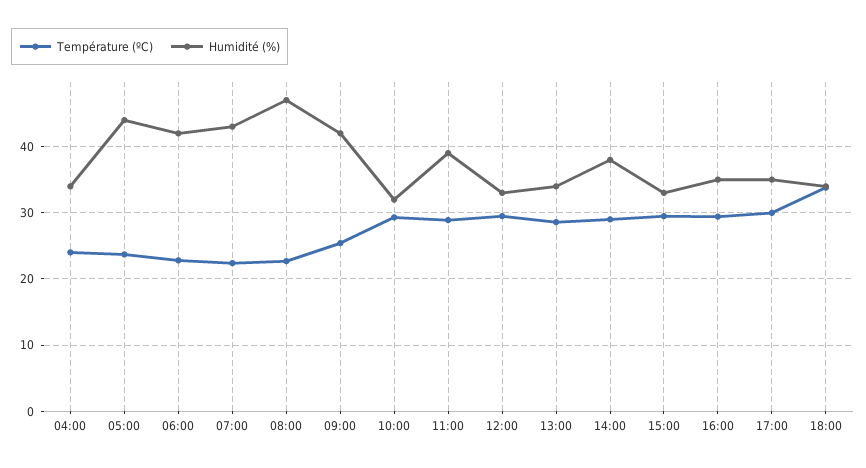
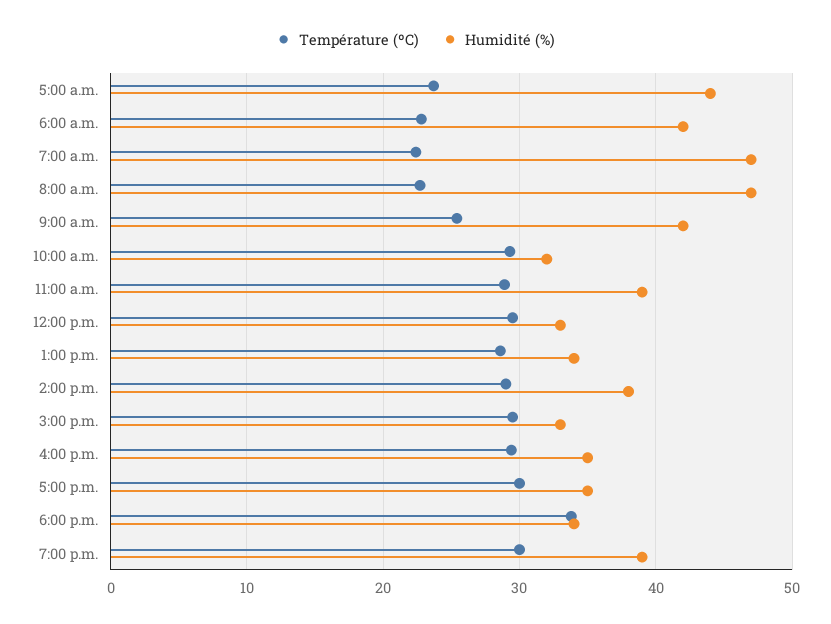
Température (ºC), 04:00: 24 -> none
Humidité (%), 04:00: 34 -> none
Humidité (%), 07:00: 43 -> 47
Température (ºC), 7:00 p.m.: none -> 30
Humidité (%), 7:00 p.m.: none -> 39

